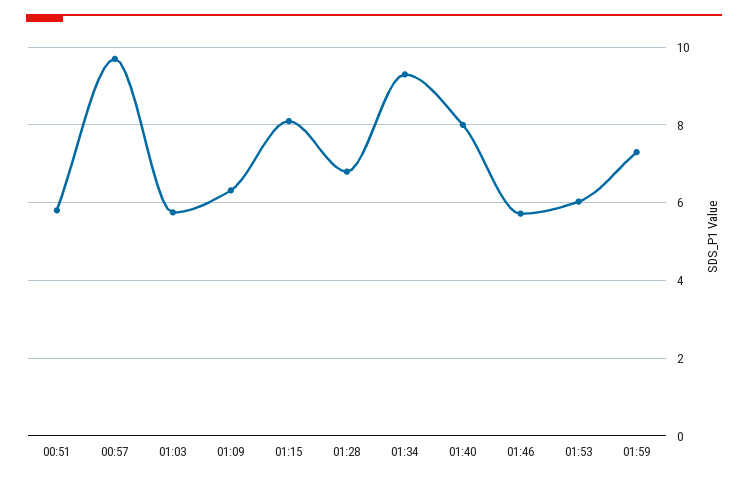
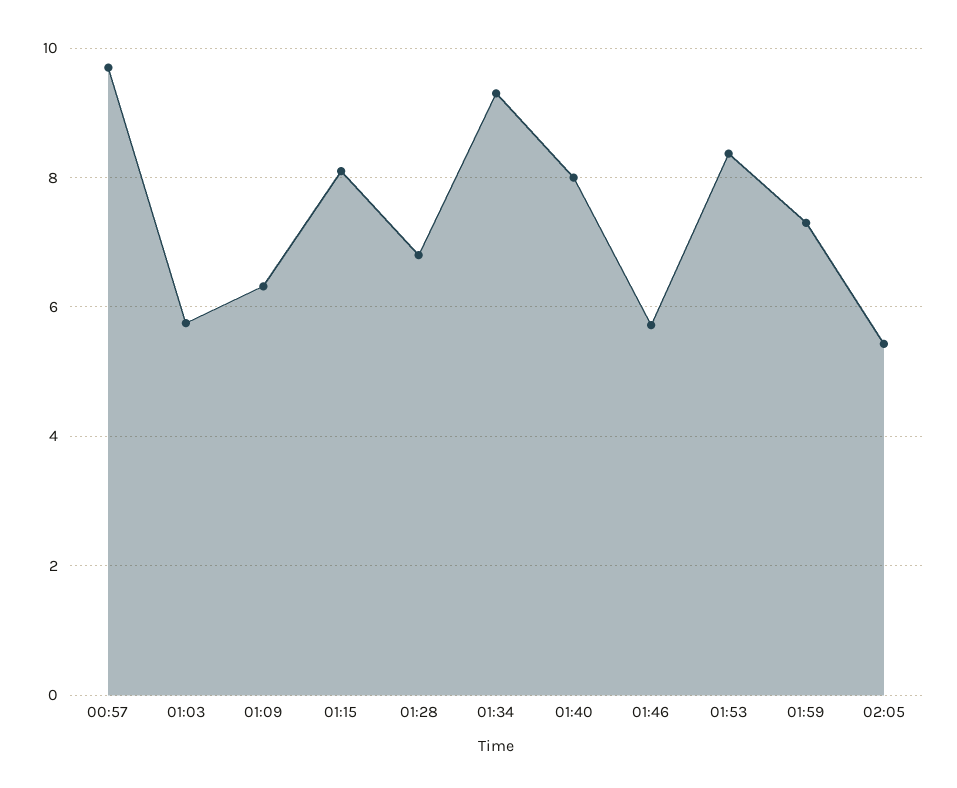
00:51: 5.8 -> none
01:53: 6 -> 8.4
02:05: none -> 5.4

